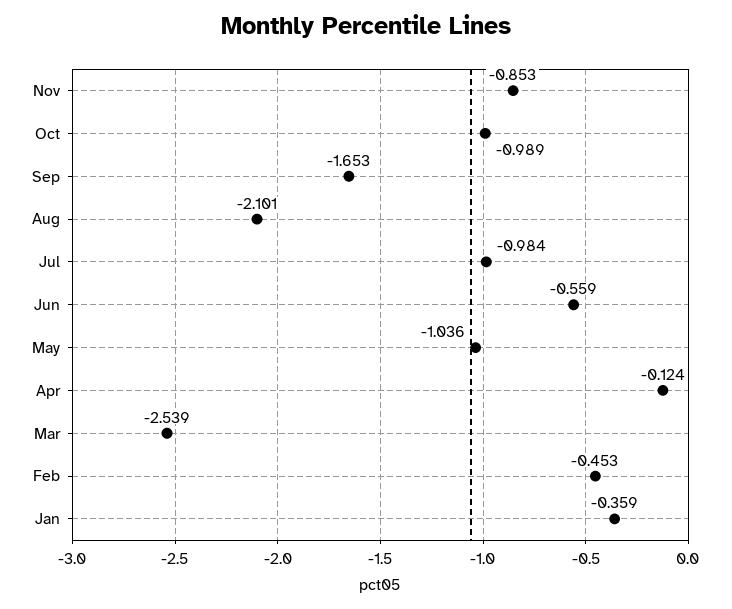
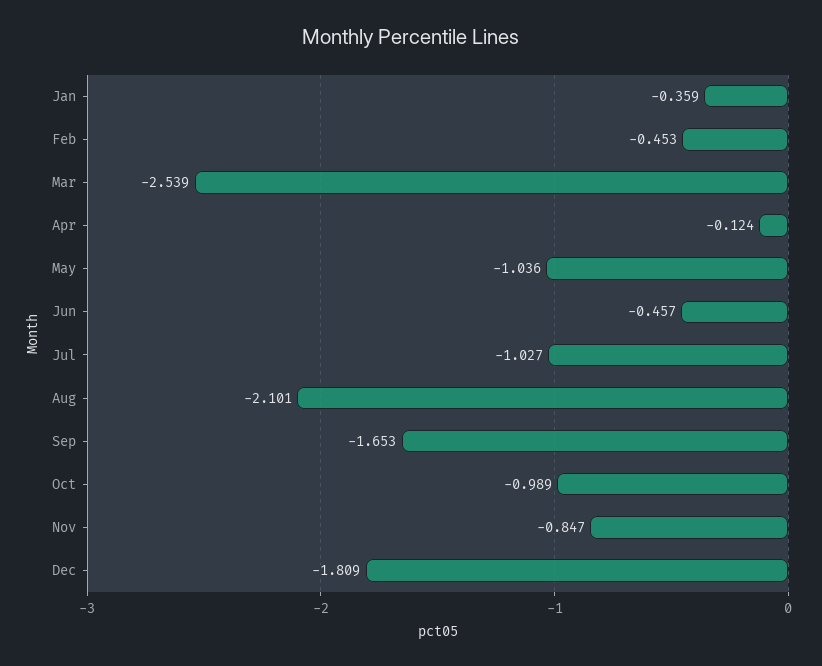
Nov: -0.853 -> -0.847
Jul: -0.984 -> -1.027
Jun: -0.559 -> -0.457
Dec: none -> -1.809

